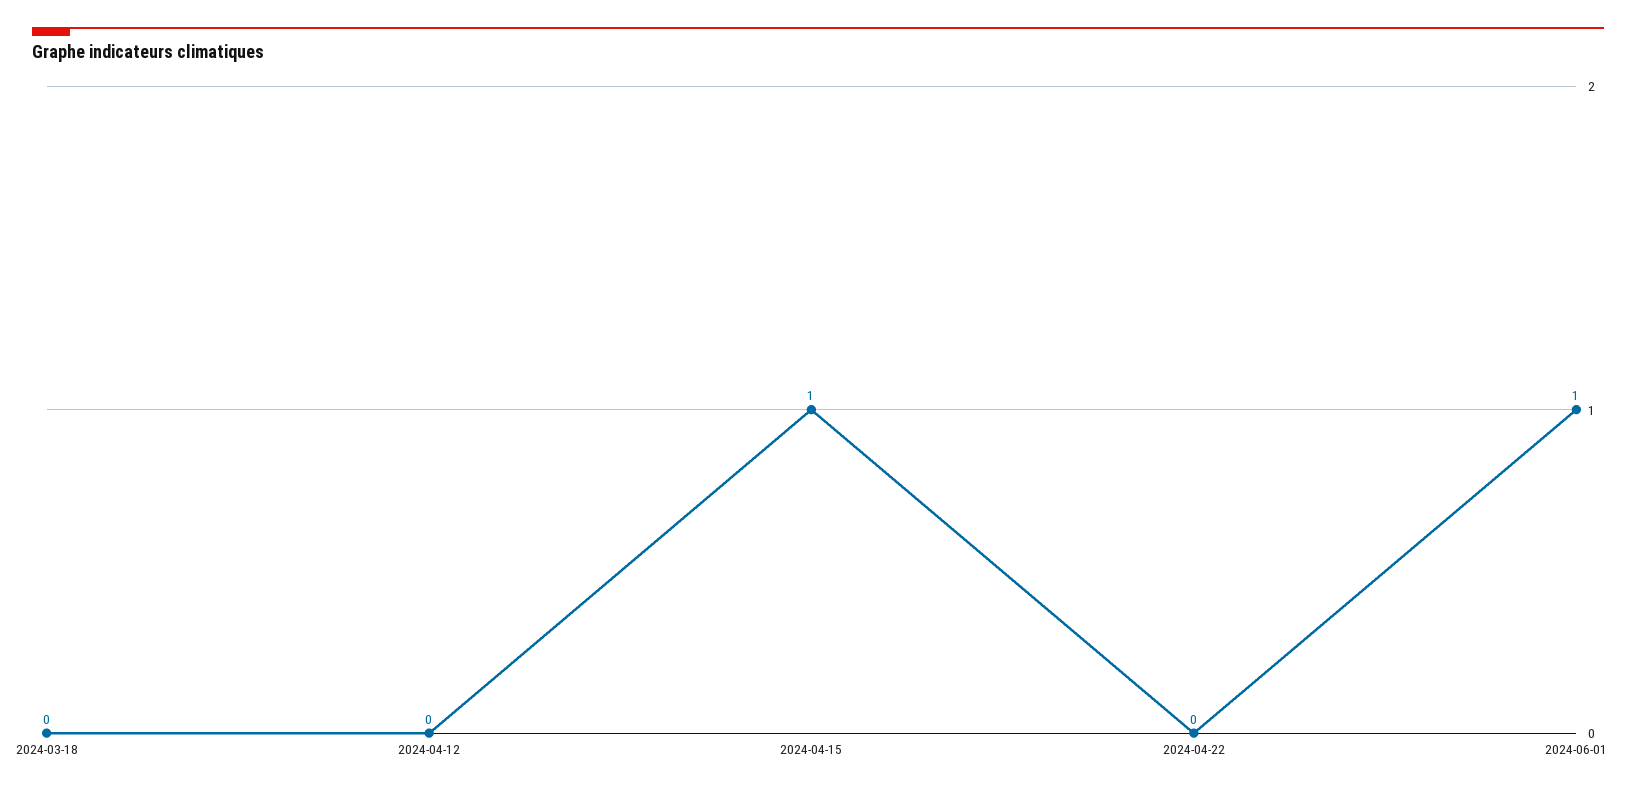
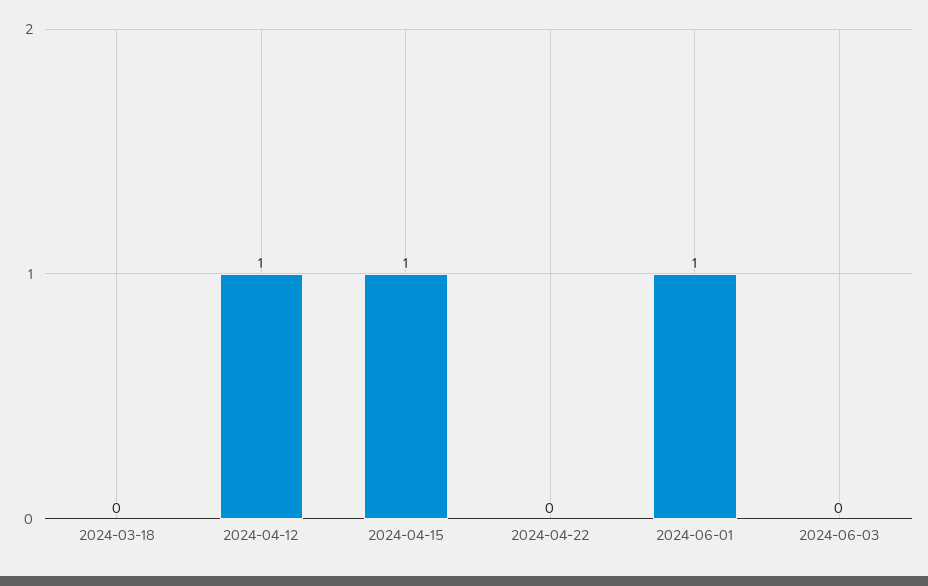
2024-04-12: 0 -> 1
2024-06-03: none -> 0

